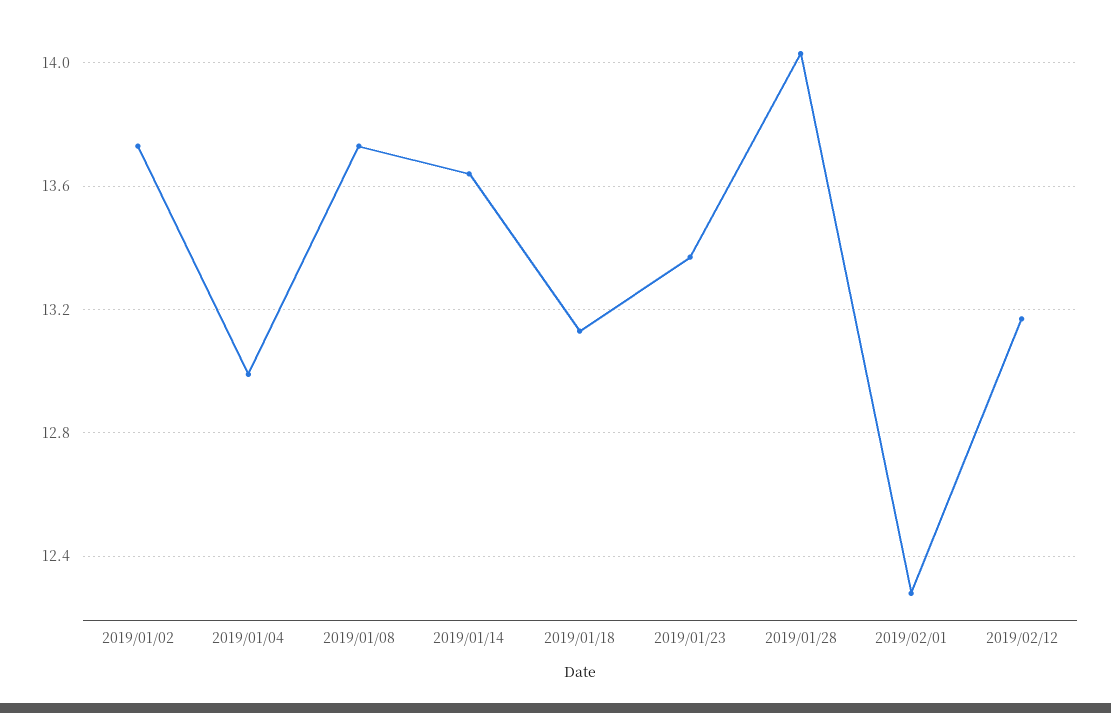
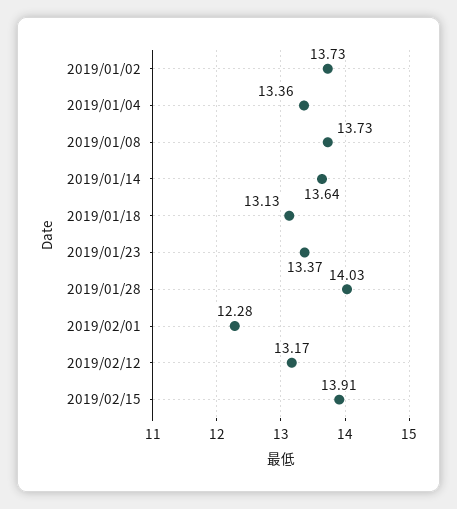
2019/01/04: 13 -> 13.36
2019/02/15: none -> 13.91

